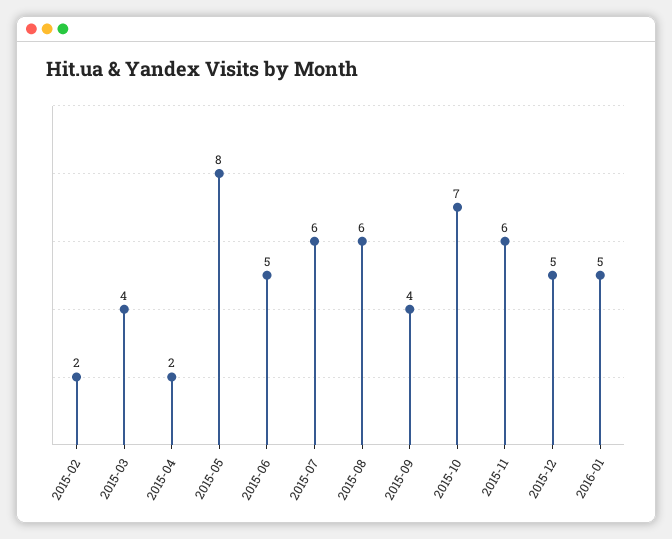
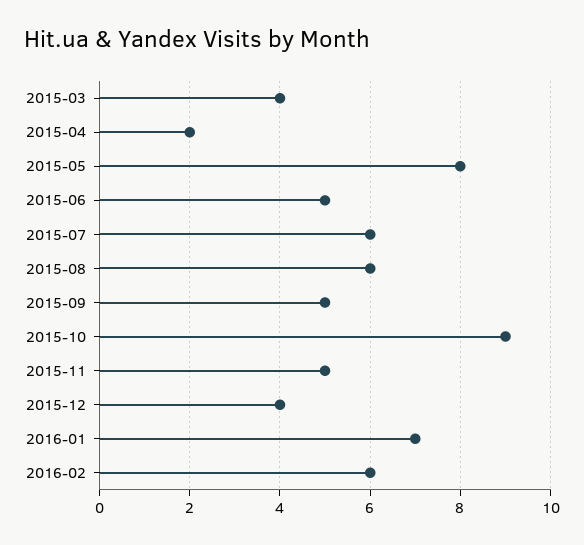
2015-02: 2 -> none
2015-09: 4 -> 5
2015-10: 7 -> 9
2015-11: 6 -> 5
2015-12: 5 -> 4
2016-01: 5 -> 7
2016-02: none -> 6

